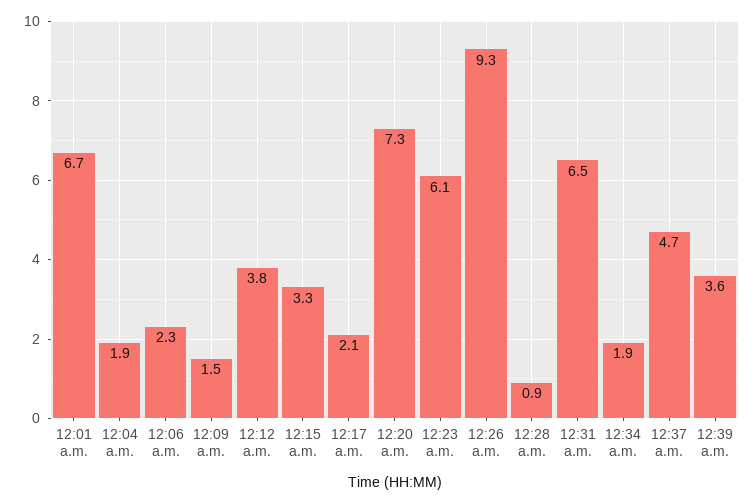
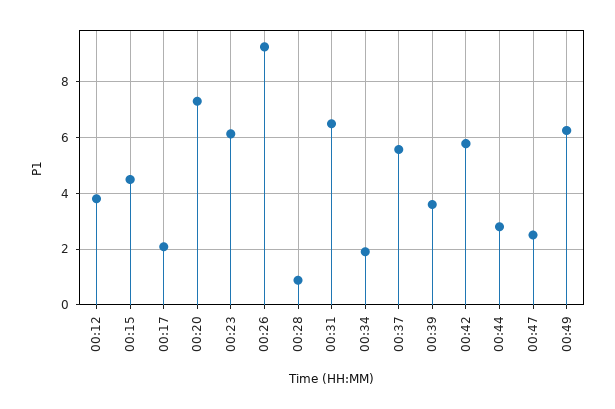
12:01 a.m.: 6.7 -> none
12:04 a.m.: 1.9 -> none
12:06 a.m.: 2.3 -> none
12:09 a.m.: 1.5 -> none
12:15 a.m.: 3.3 -> 4.5
12:37 a.m.: 4.7 -> 5.5
00:42: none -> 5.75
00:44: none -> 2.75
00:47: none -> 2.5
00:49: none -> 6.25

